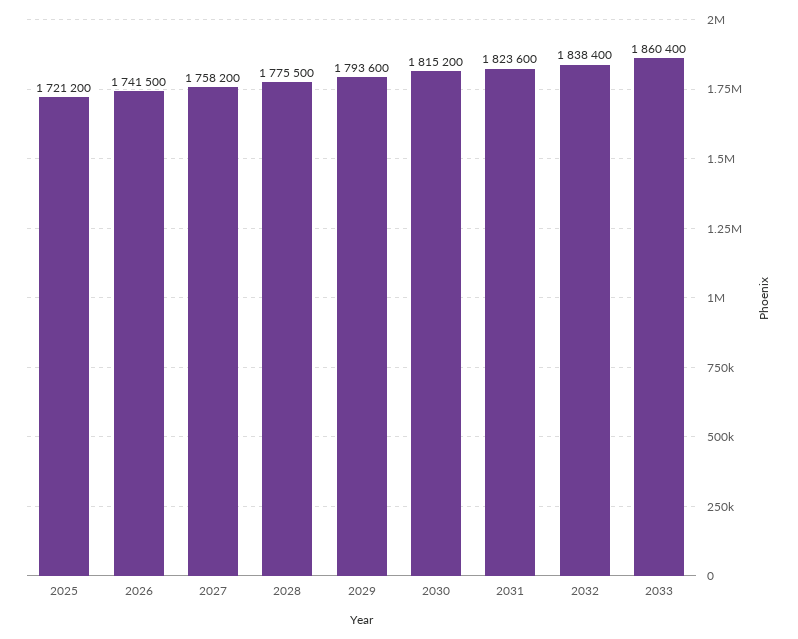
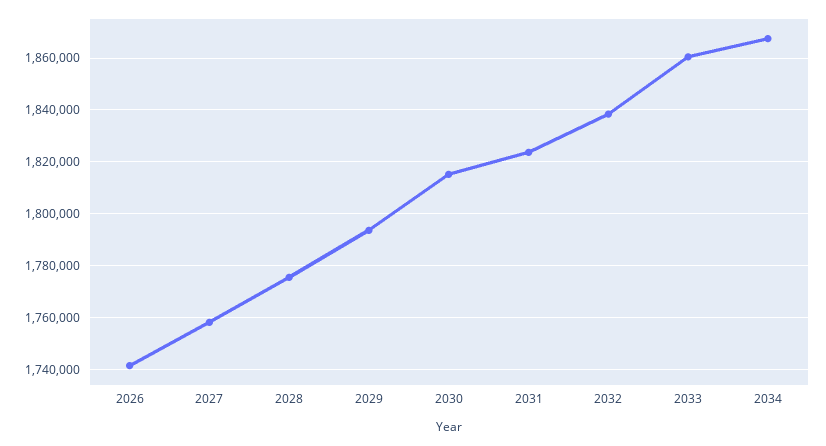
2025: 1721200 -> none
2034: none -> 1867500

